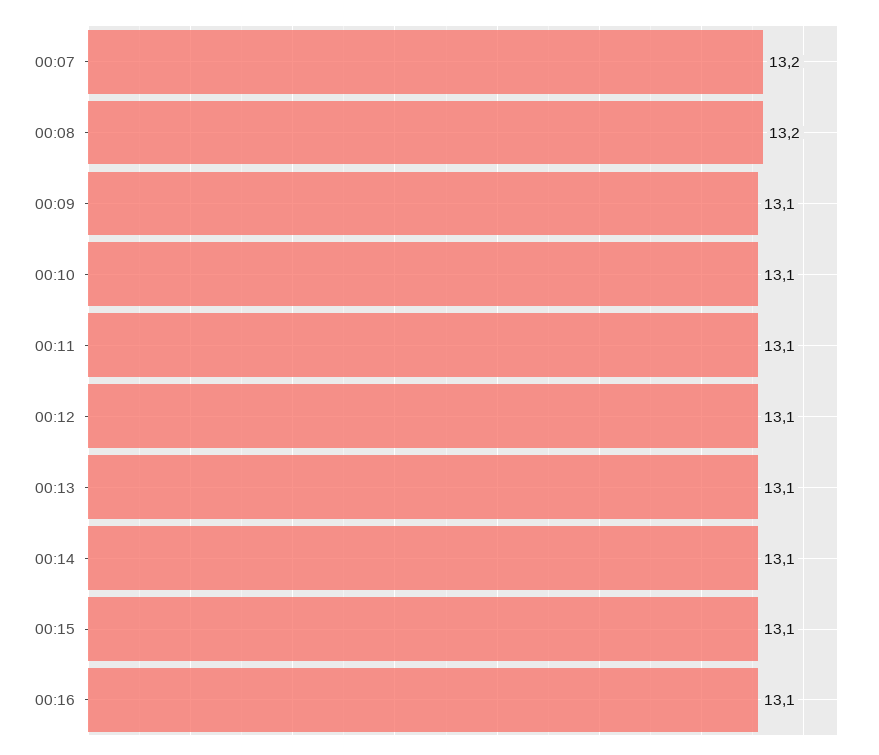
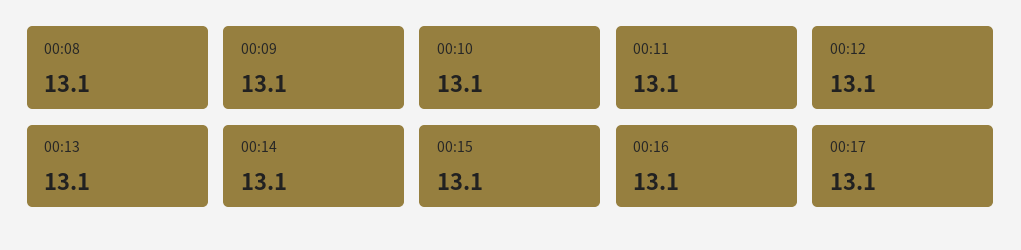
00:07: 13.2 -> none
00:08: 13.2 -> 13.1
00:17: none -> 13.1

